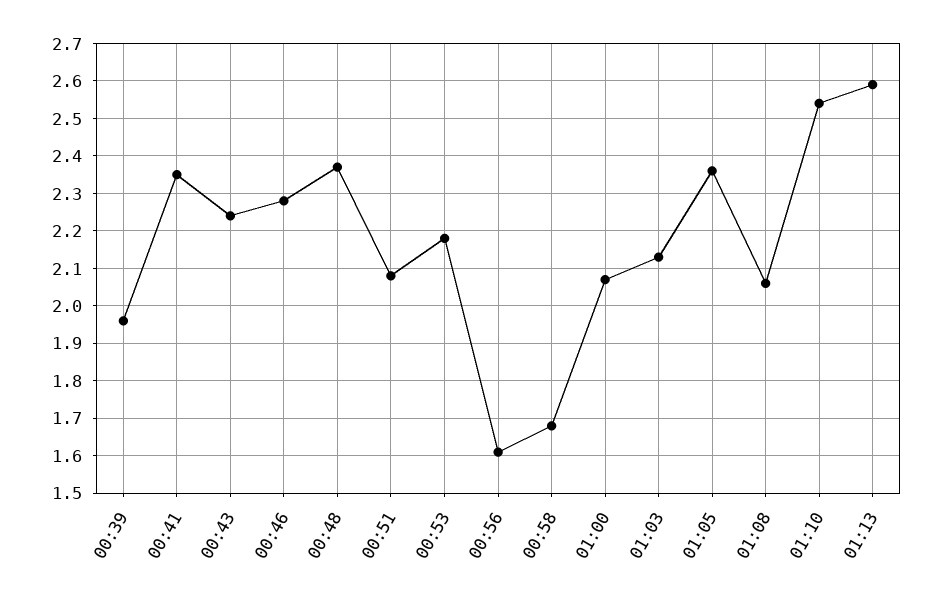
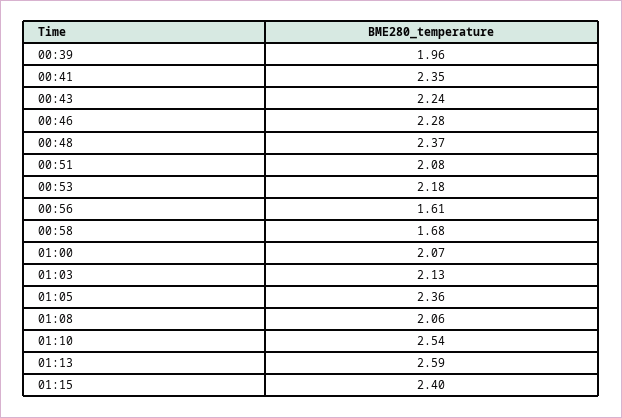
01:15: none -> 2.4

